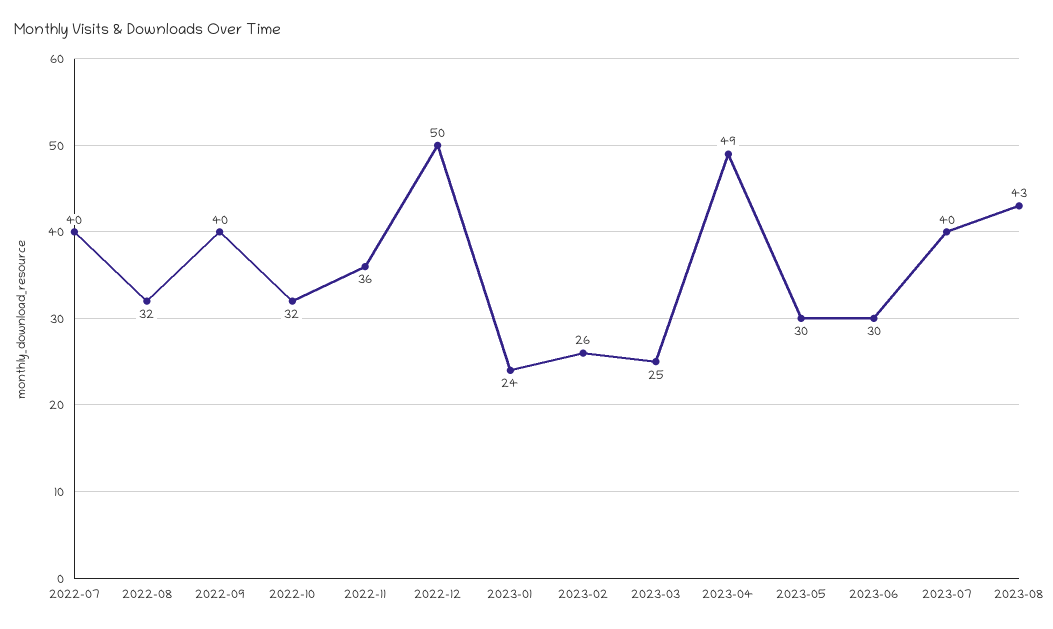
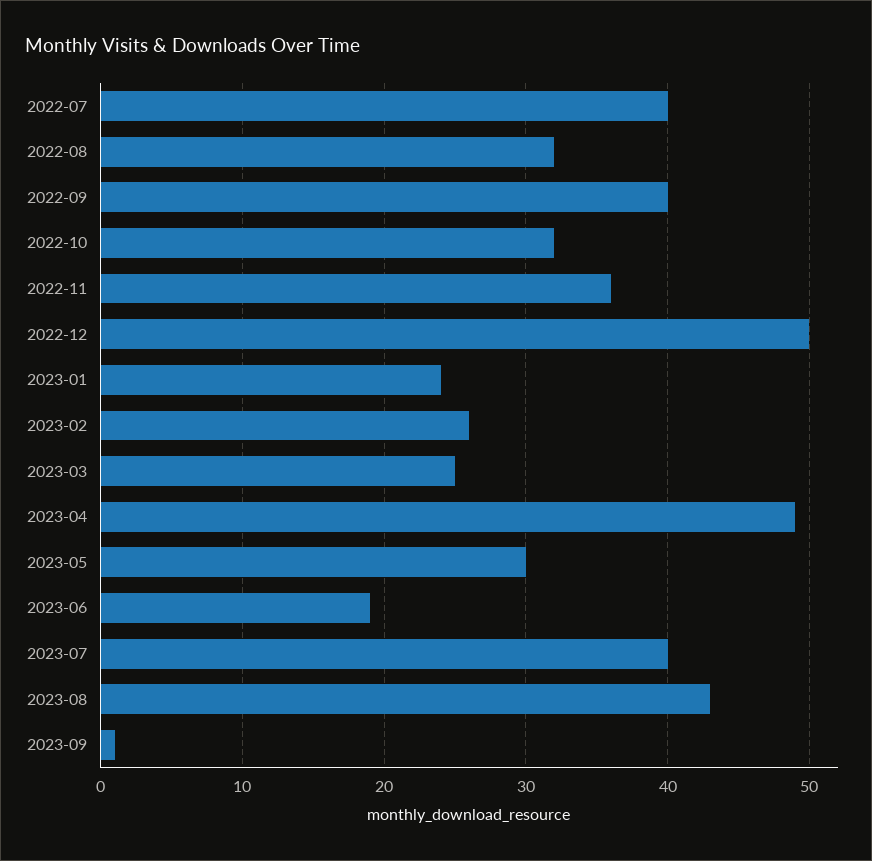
2023-06: 30 -> 19
2023-09: none -> 1

